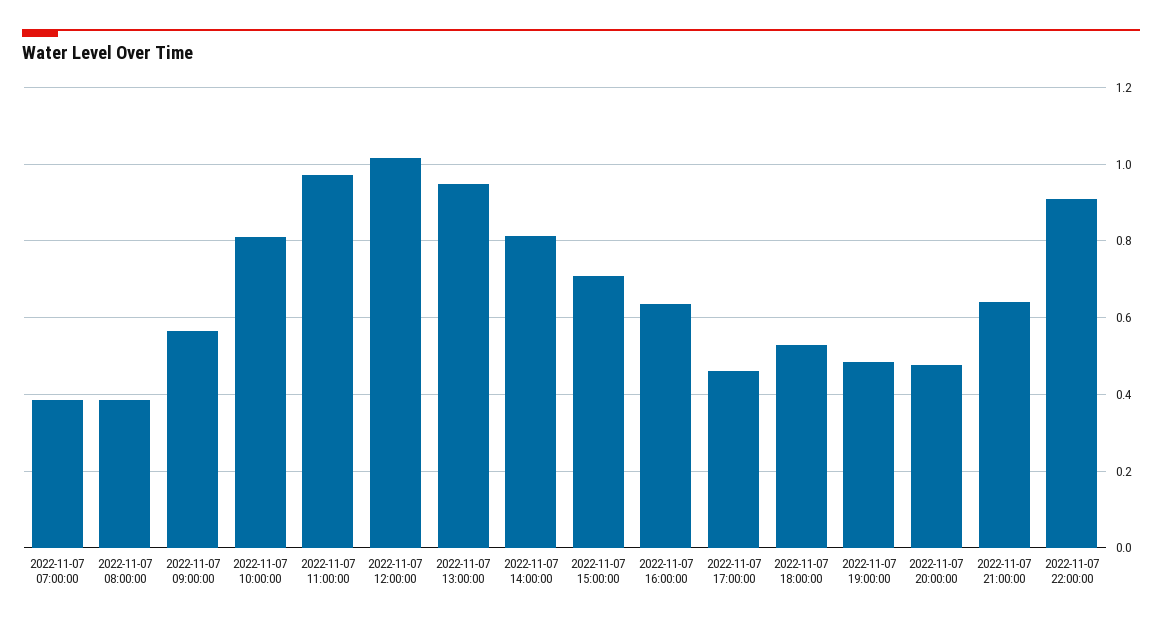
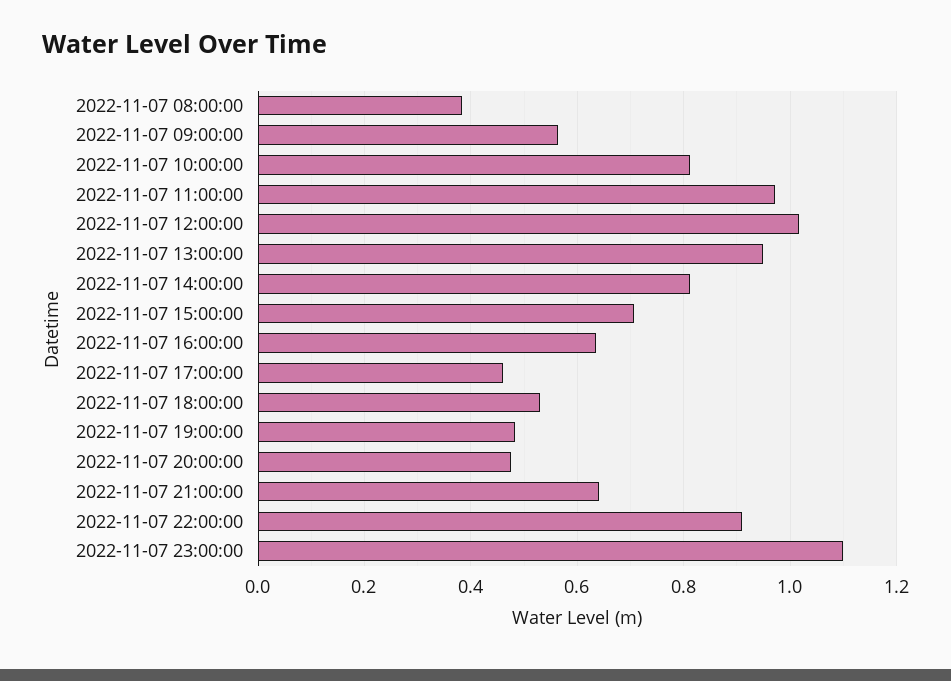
2022-11-07 07:00:00: 0.38 -> none
2022-11-07 23:00:00: none -> 1.1

